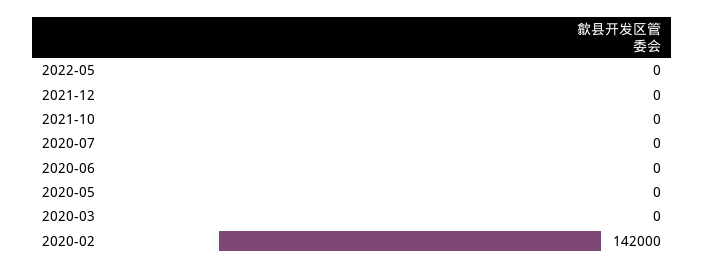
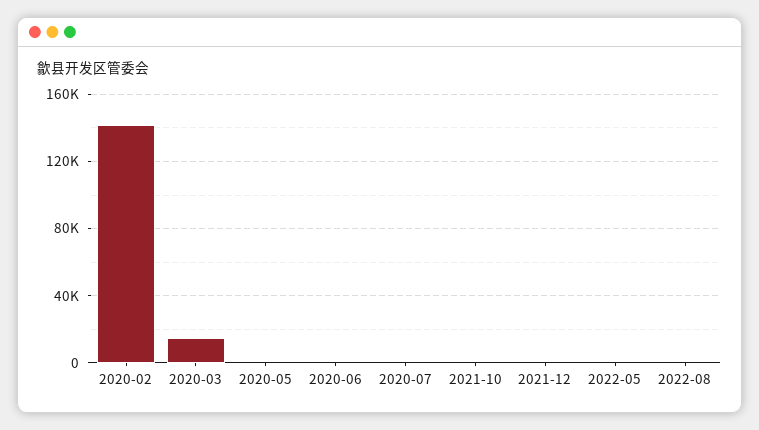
2020-03: 0 -> 15000
2022-08: none -> 0

